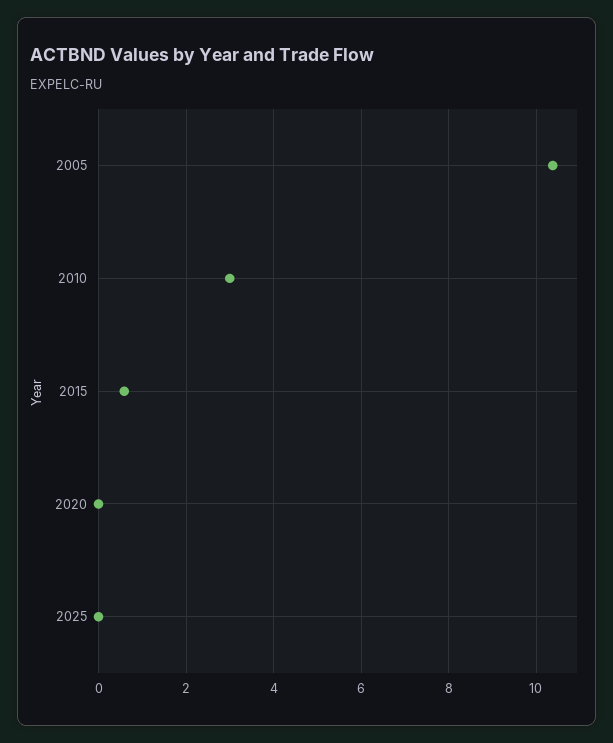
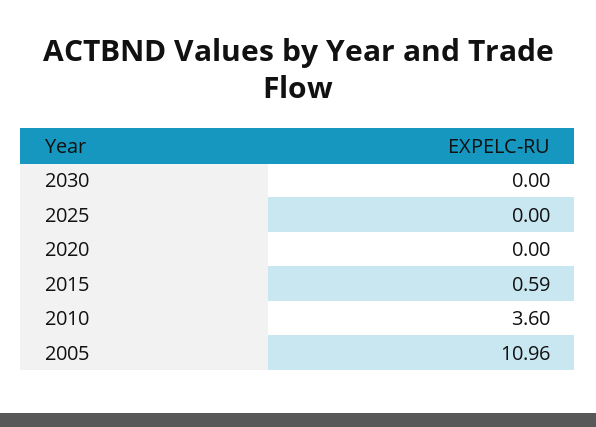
2005: 10.4 -> 10.96
2010: 3 -> 3.6
2030: none -> 0

